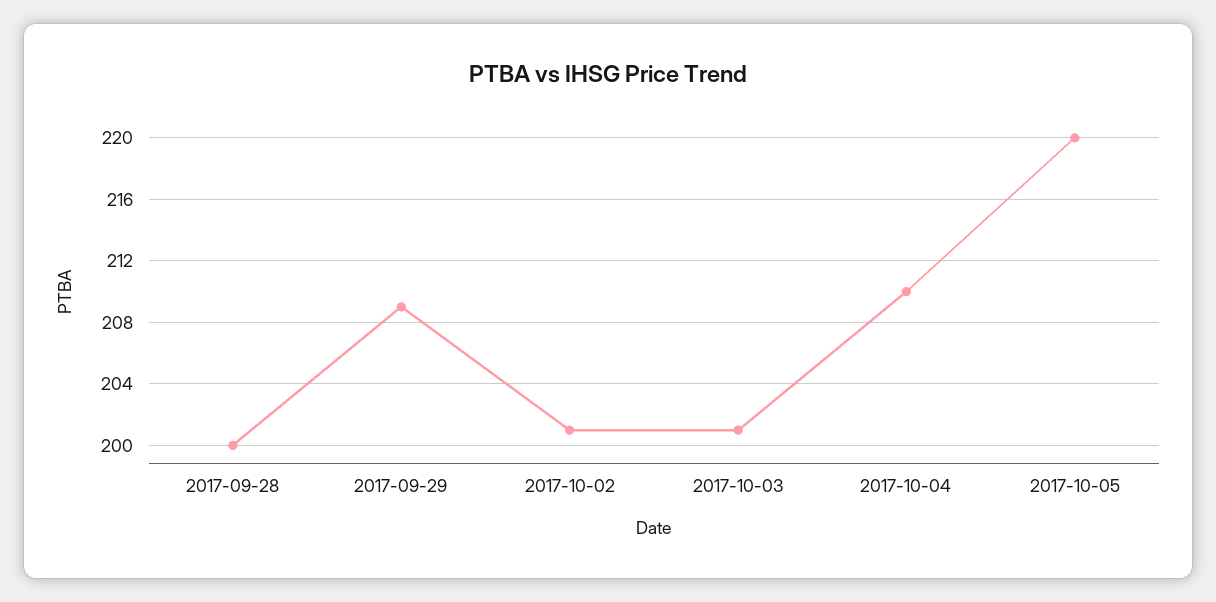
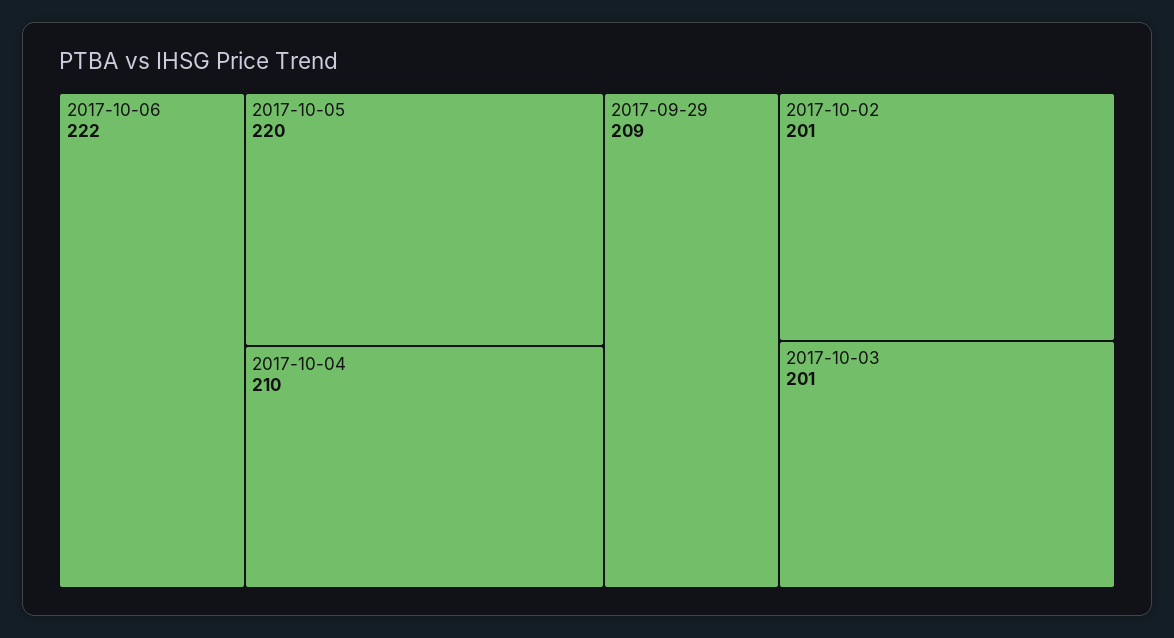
2017-09-28: 200 -> none
2017-10-06: none -> 222

